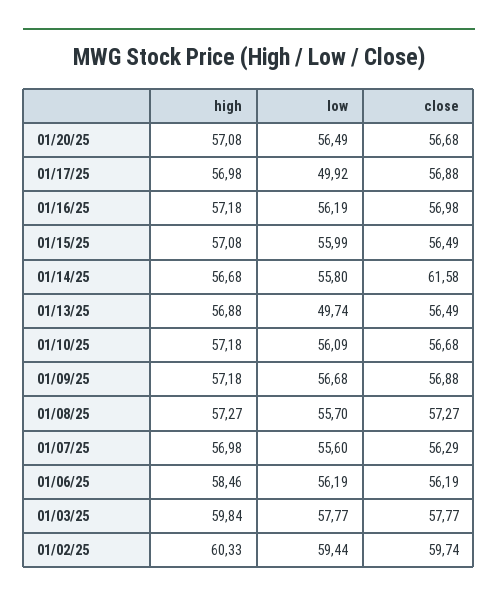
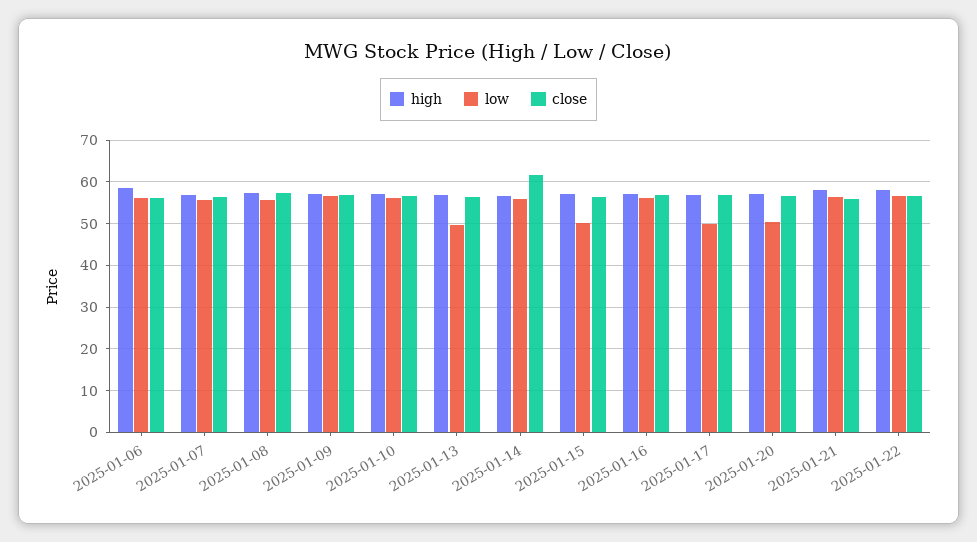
low, 01/20/25: 56.49 -> 50
low, 01/15/25: 55.99 -> 50
high, 01/03/25: 59.84 -> none
low, 01/03/25: 57.77 -> none
close, 01/03/25: 57.77 -> none
high, 01/02/25: 60.33 -> none
low, 01/02/25: 59.44 -> none
close, 01/02/25: 59.74 -> none
high, 2025-01-21: none -> 58
low, 2025-01-21: none -> 56
close, 2025-01-21: none -> 56
high, 2025-01-22: none -> 58
low, 2025-01-22: none -> 56
close, 2025-01-22: none -> 56

